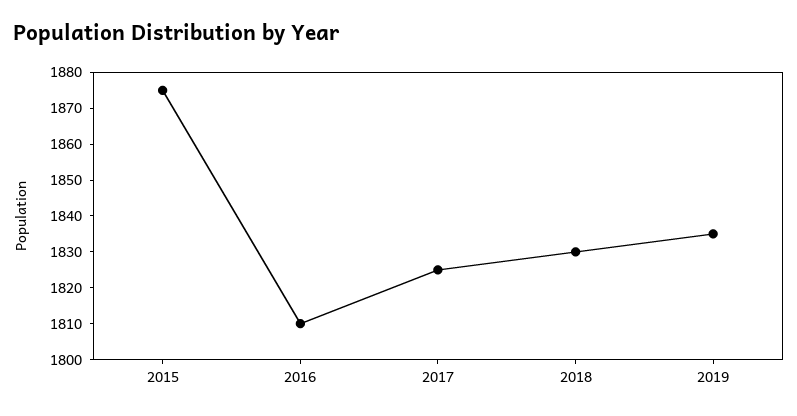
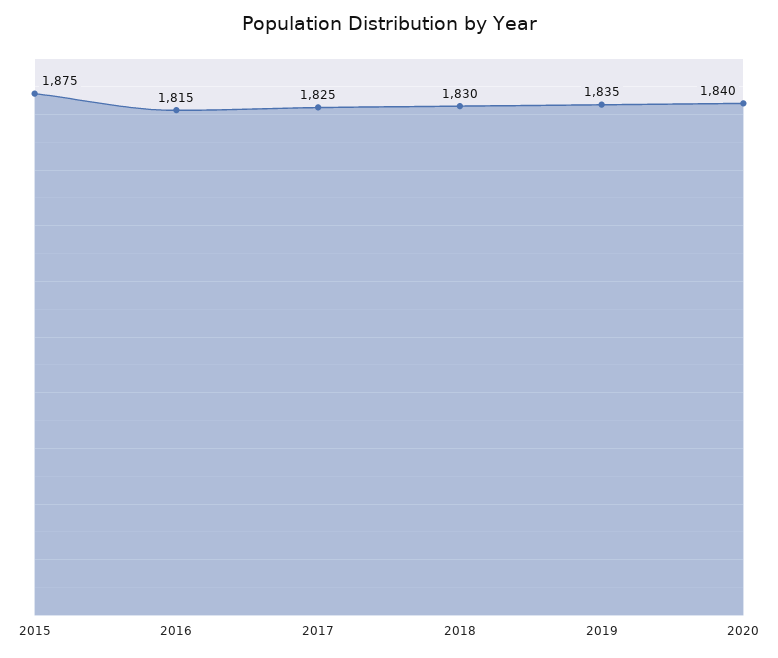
2016: 1810 -> 1815
2020: none -> 1840

